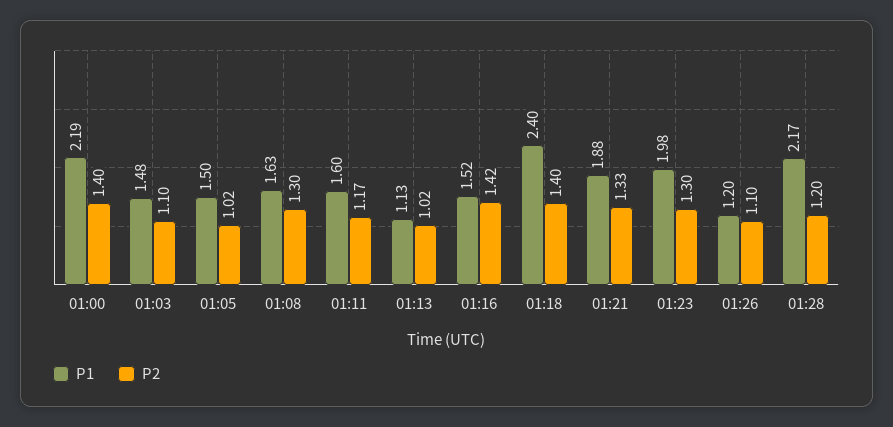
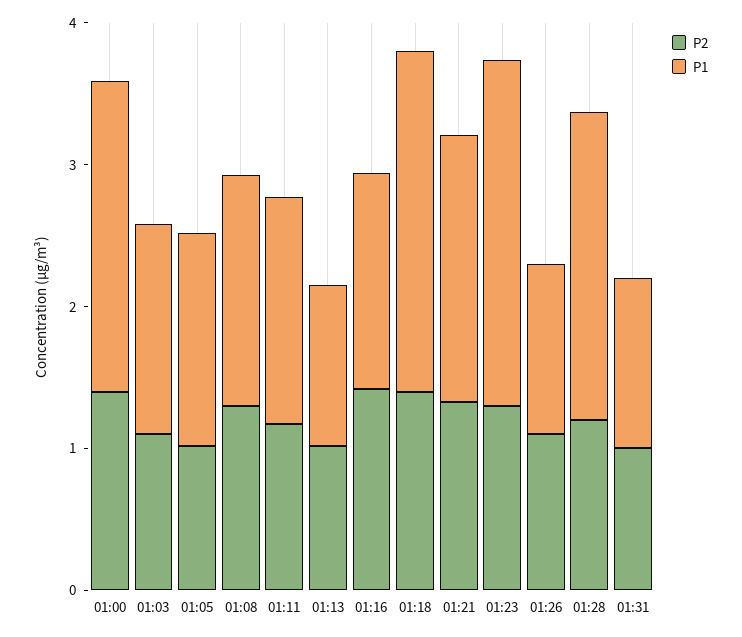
P1, 01:23: 1.98 -> 2.4
P2, 01:31: none -> 1
P1, 01:31: none -> 1.2

